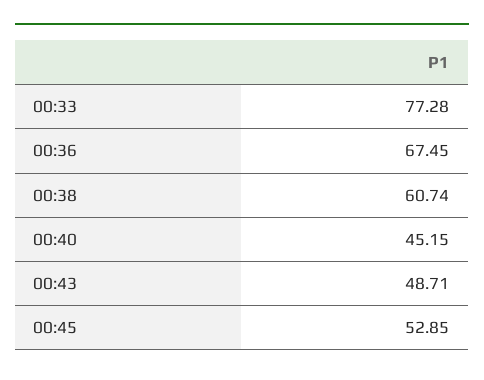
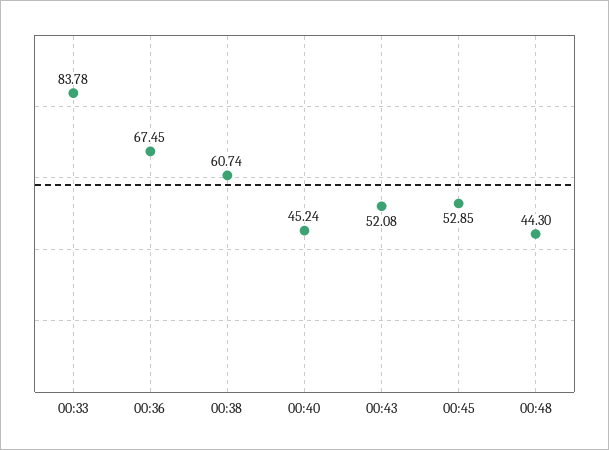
00:33: 77.28 -> 83.78
00:40: 45.15 -> 45.24
00:43: 48.71 -> 52.08
00:48: none -> 44.3

